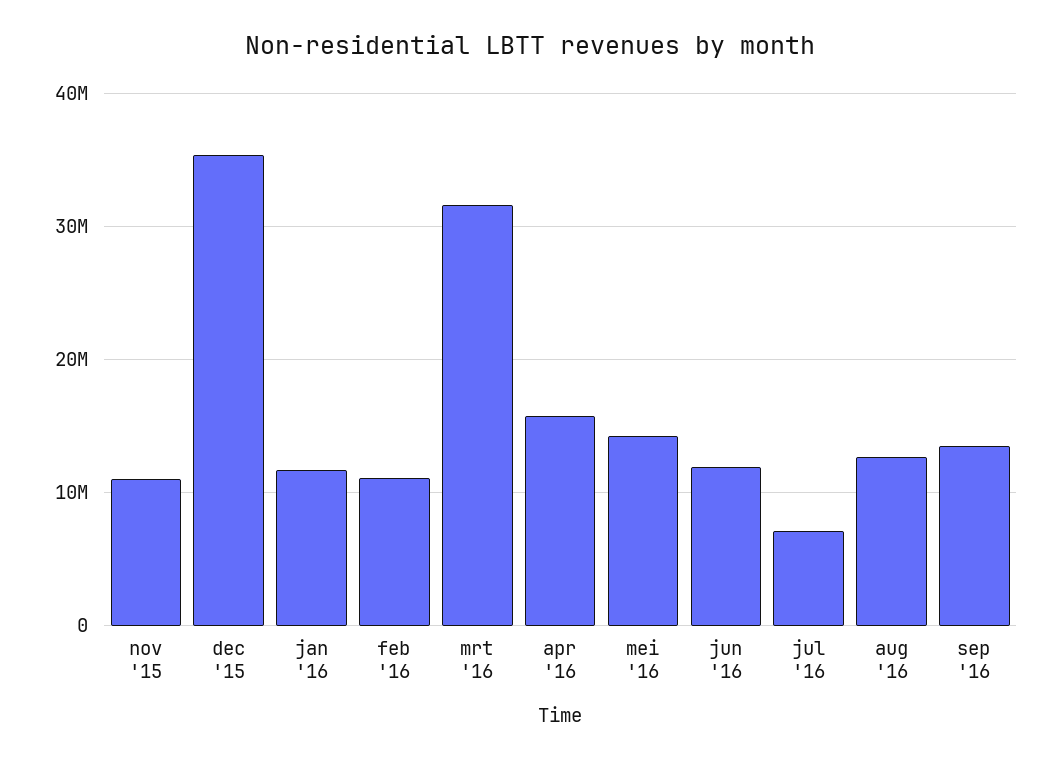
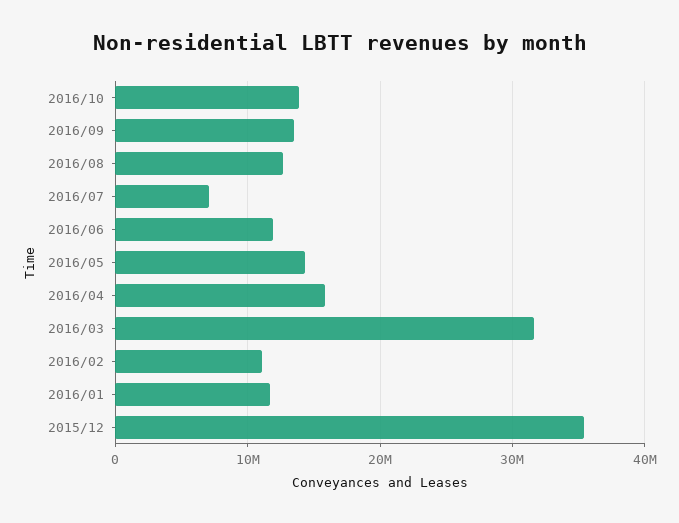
nov '15: 11000000 -> none
2016/10: none -> 14000000

